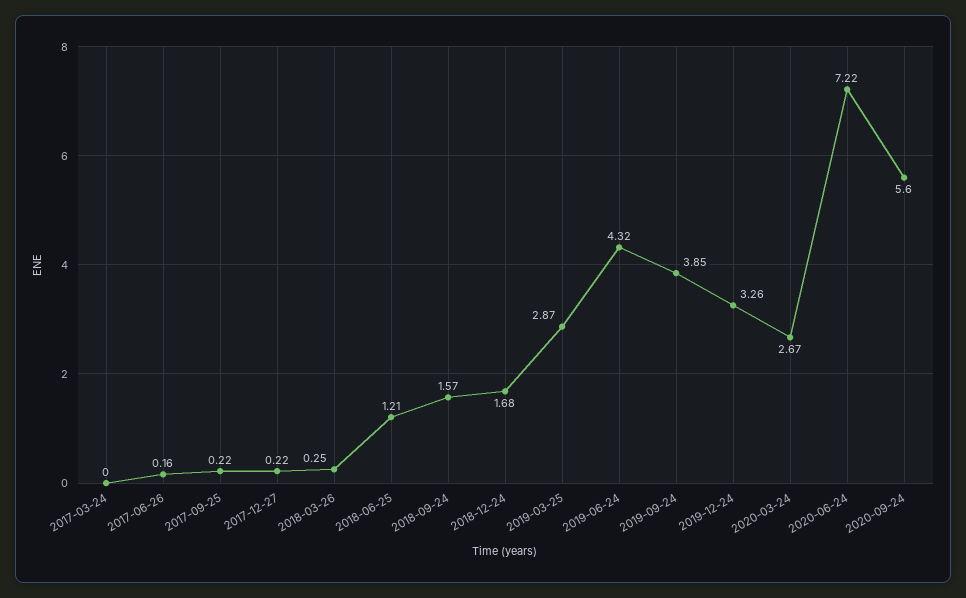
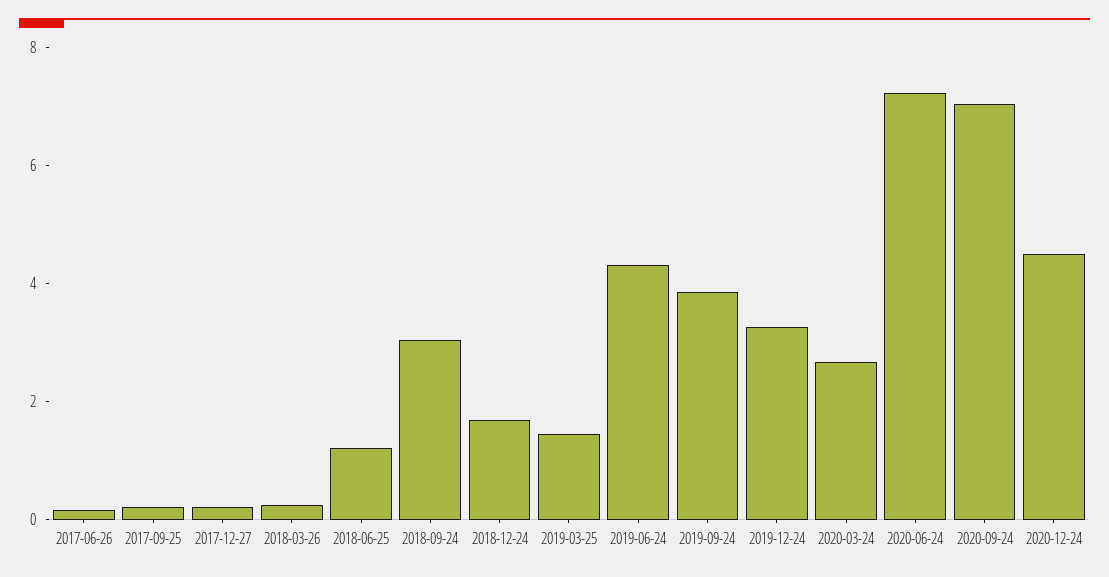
2017-03-24: 0 -> none
2018-09-24: 1.57 -> 3
2019-03-25: 2.87 -> 1.5
2020-09-24: 5.6 -> 7
2020-12-24: none -> 4.5

